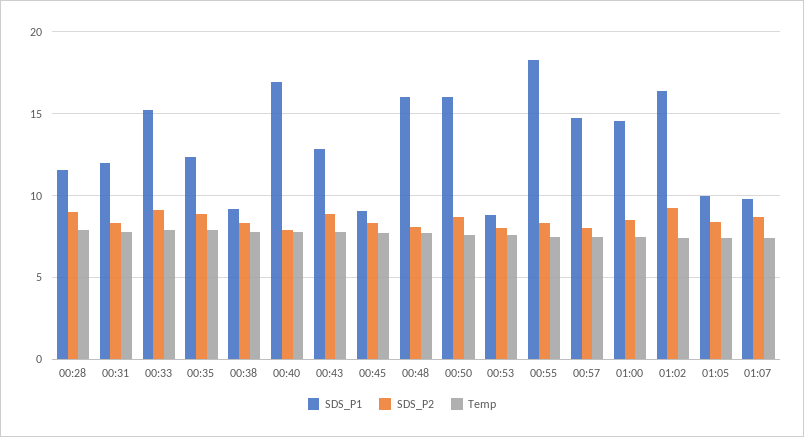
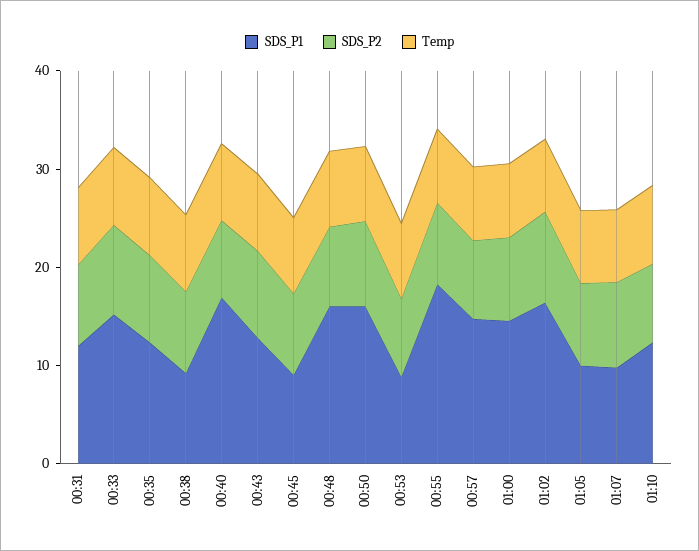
SDS_P1, 00:28: 11.5 -> none
SDS_P2, 00:28: 9 -> none
Temp, 00:28: 8 -> none
SDS_P1, 01:10: none -> 12
SDS_P2, 01:10: none -> 8
Temp, 01:10: none -> 8

